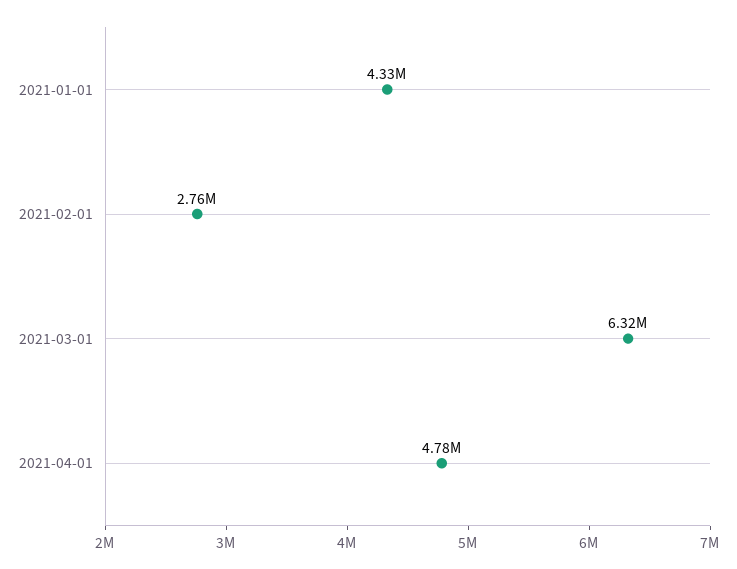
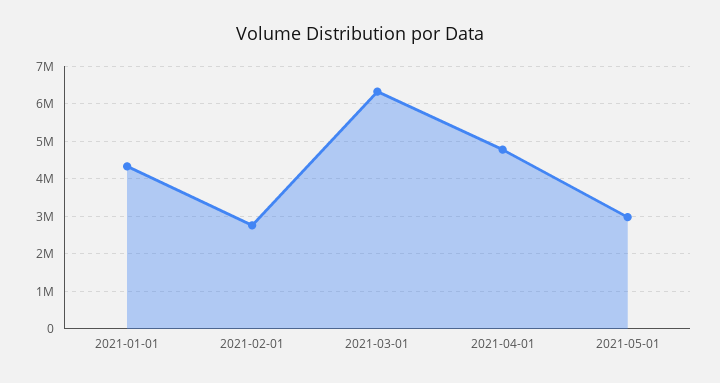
2021-05-01: none -> 3000000

